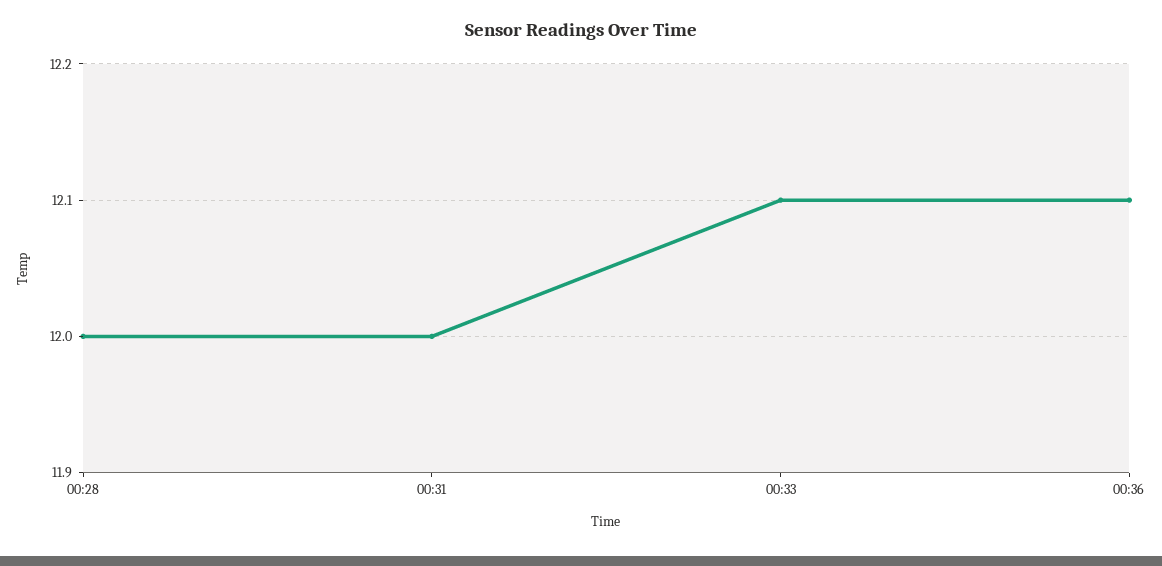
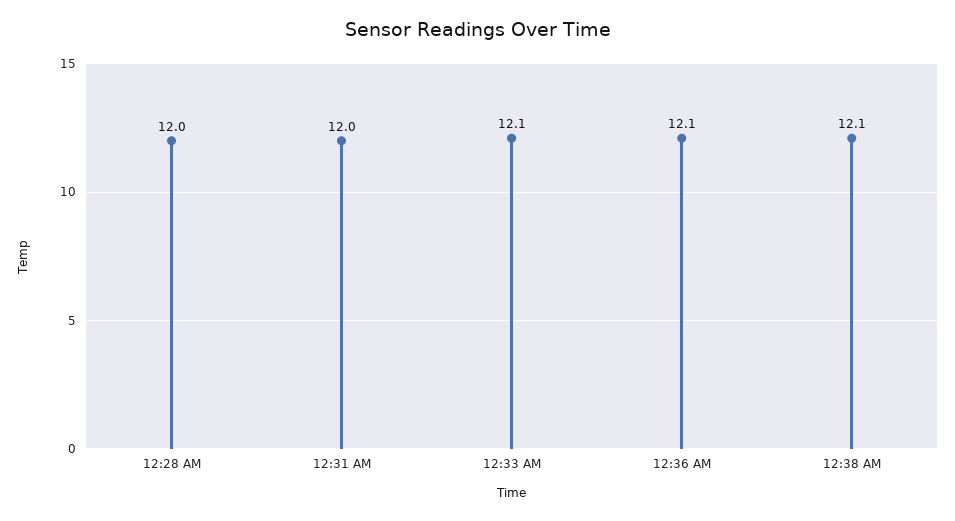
12:38 AM: none -> 12.1

